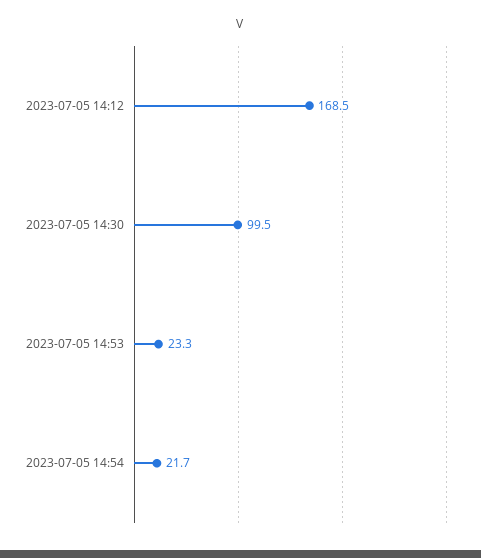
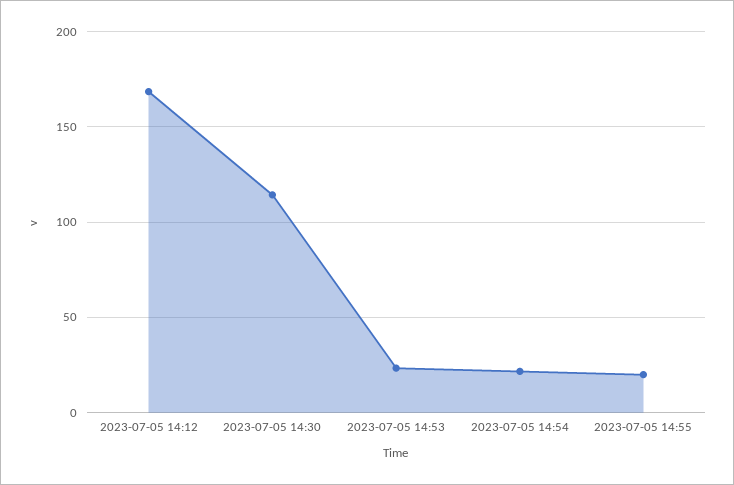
2023-07-05 14:30: 99.5 -> 115
2023-07-05 14:55: none -> 20

